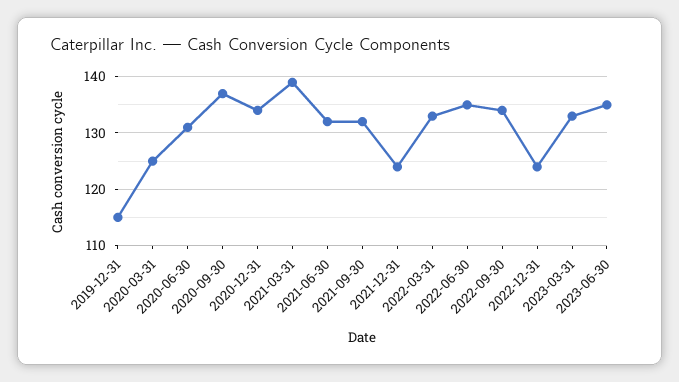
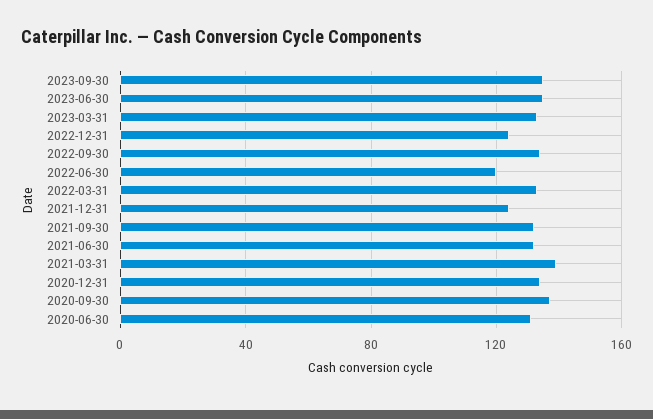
2019-12-31: 115 -> none
2020-03-31: 125 -> none
2022-06-30: 135 -> 120
2023-09-30: none -> 135

